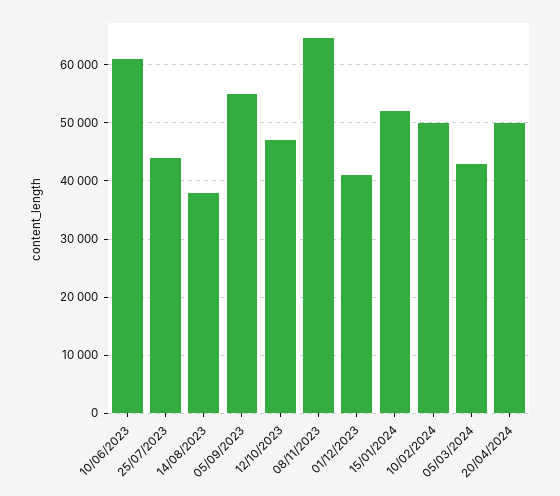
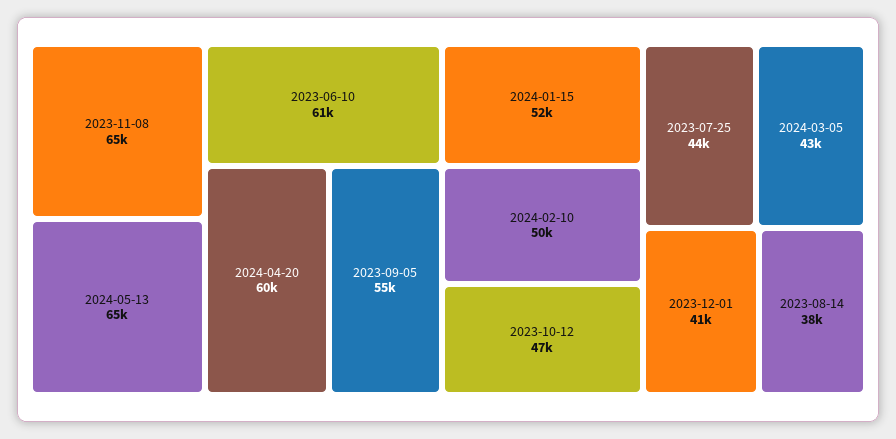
20/04/2024: 50000 -> 60000
2024-05-13: none -> 65000

